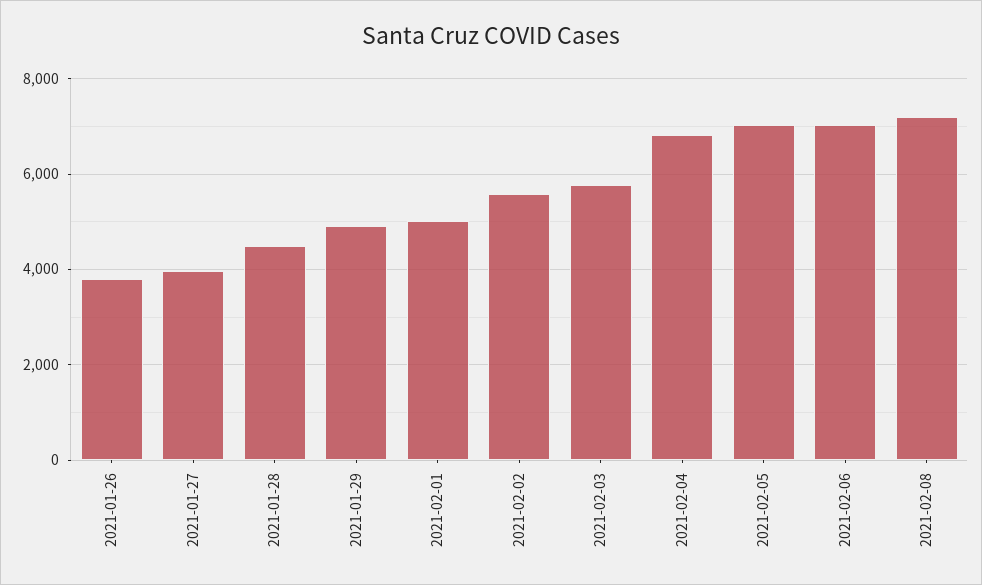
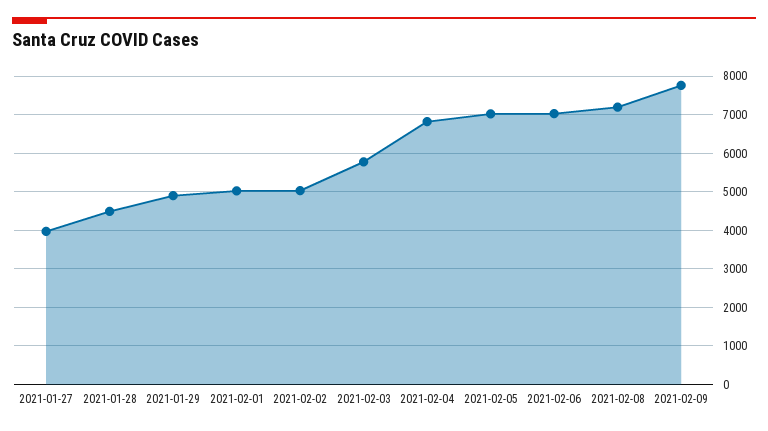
2021-01-26: 3800 -> none
2021-02-02: 5600 -> 5000
2021-02-09: none -> 7800

